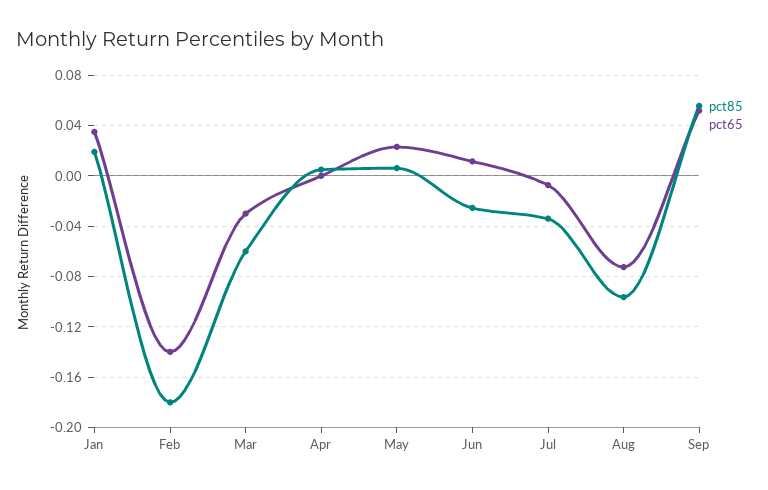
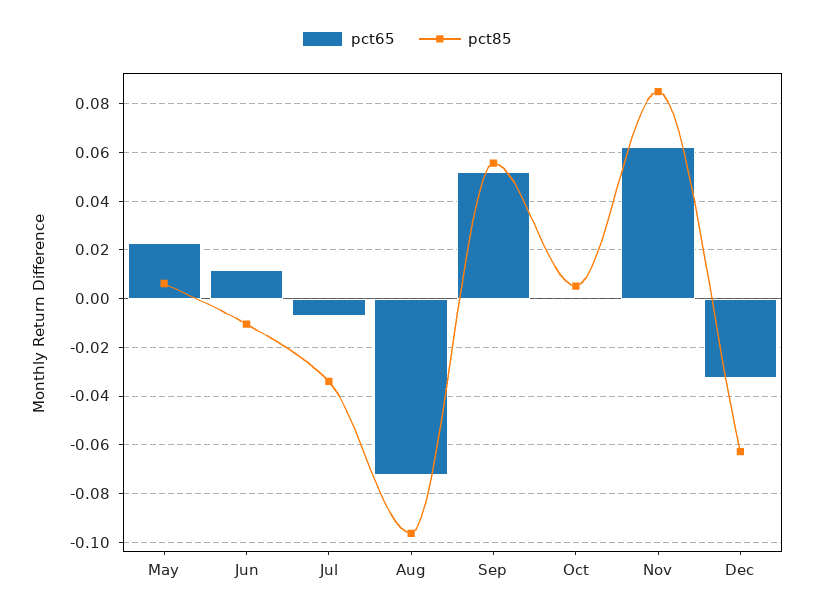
pct85, Jan: 0.02 -> none
pct65, Jan: 0.035 -> none
pct85, Feb: -0.18 -> none
pct65, Feb: -0.14 -> none
pct85, Mar: -0.06 -> none
pct65, Mar: -0.03 -> none
pct85, Apr: 0.005 -> none
pct65, Apr: 0 -> none
pct85, Jun: -0.025 -> -0.01
pct65, Oct: none -> 0
pct85, Oct: none -> 0.005
pct65, Nov: none -> 0.0625
pct85, Nov: none -> 0.085
pct65, Dec: none -> -0.0325
pct85, Dec: none -> -0.0625

